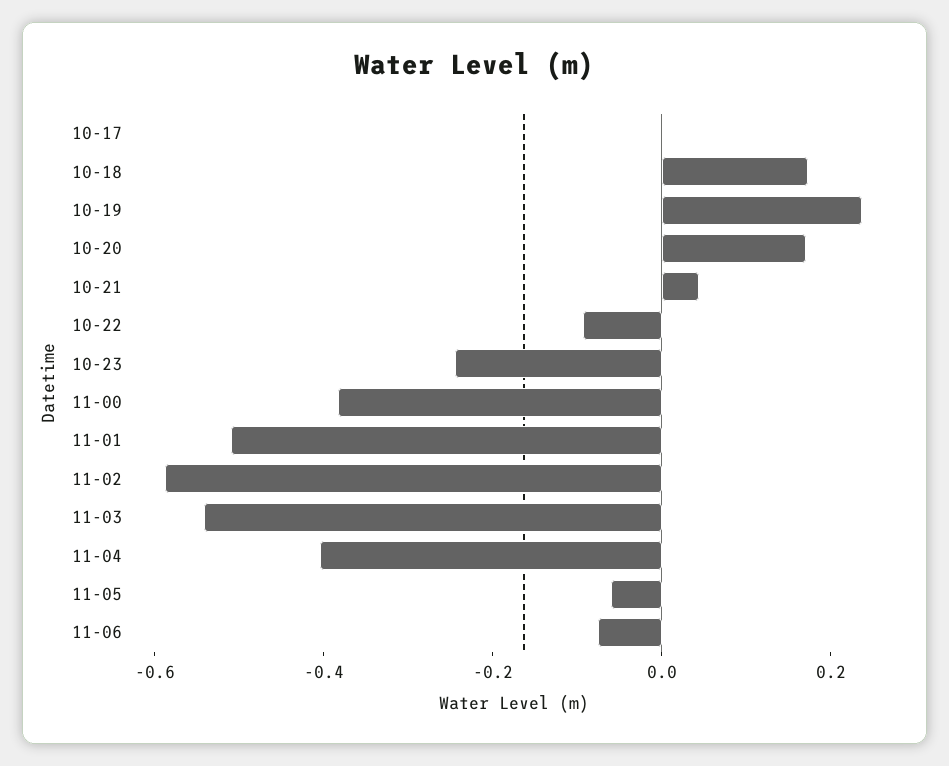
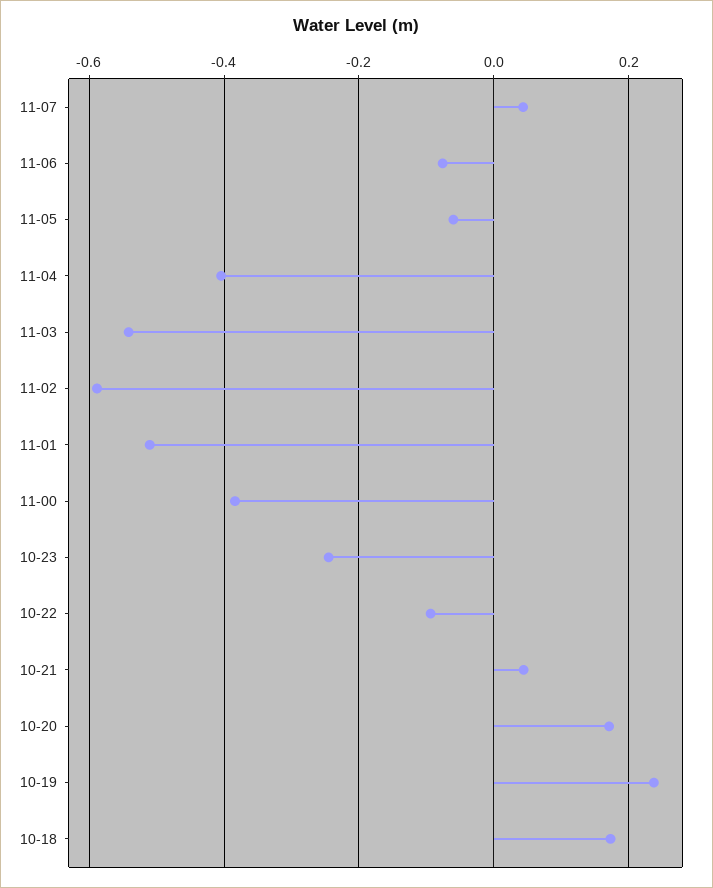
10-17: 0 -> none
11-07: none -> 0.04

